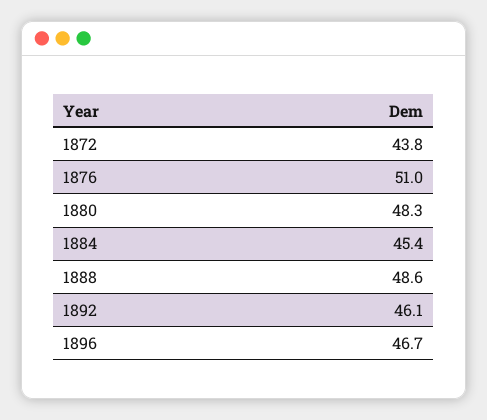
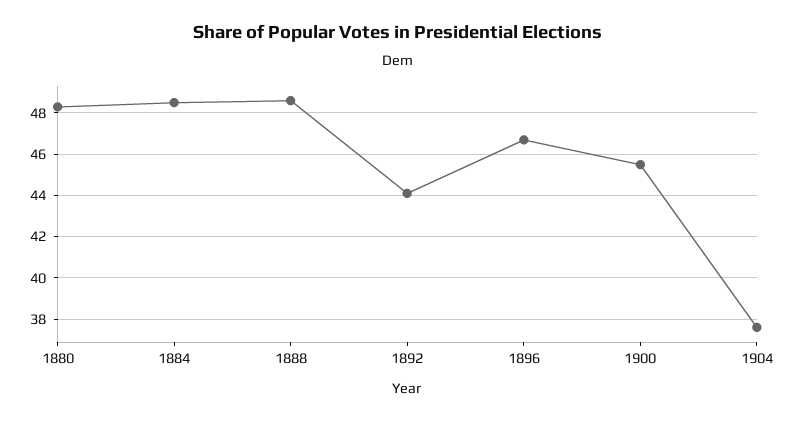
1872: 43.8 -> none
1876: 51 -> none
1884: 45.4 -> 48.5
1892: 46.1 -> 44
1900: none -> 45.5
1904: none -> 37.5

